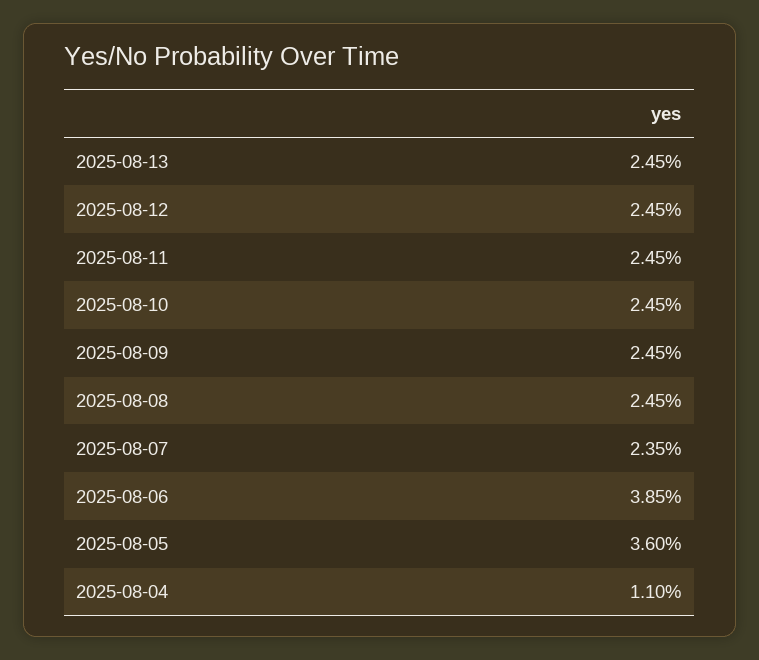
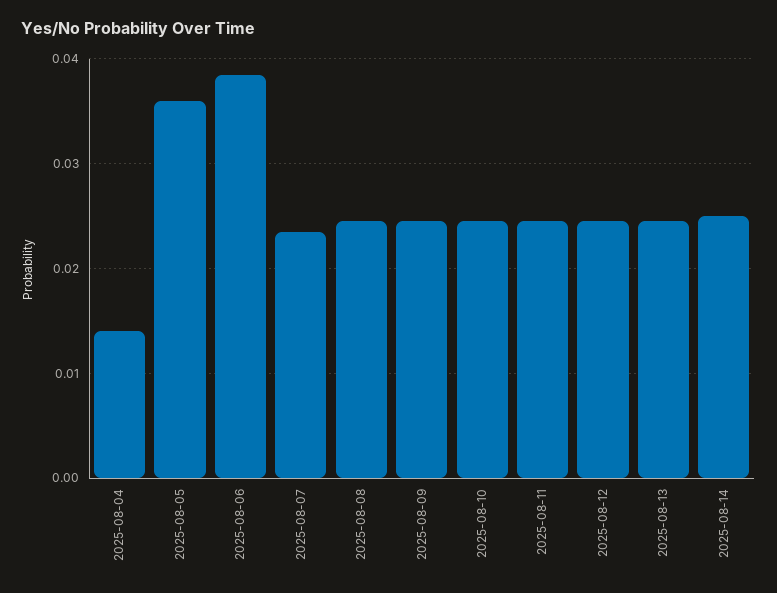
2025-08-04: 0.011 -> 0.014
2025-08-14: none -> 0.025

